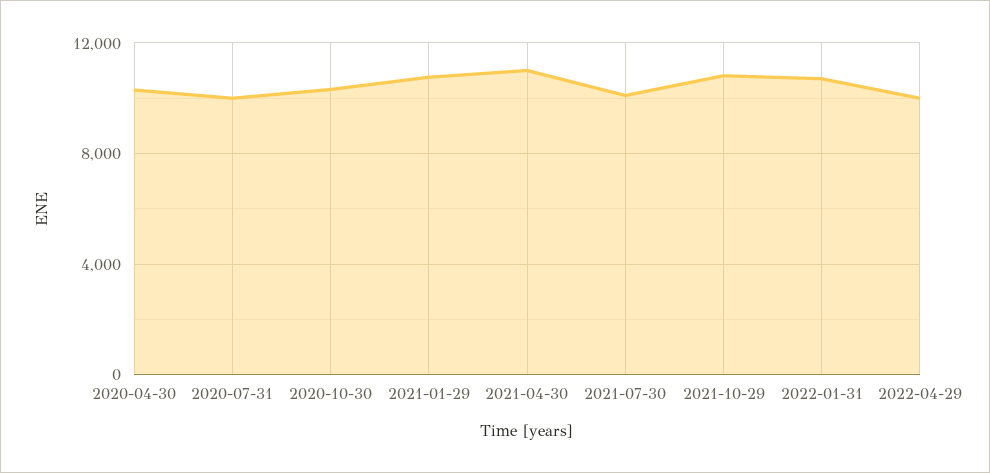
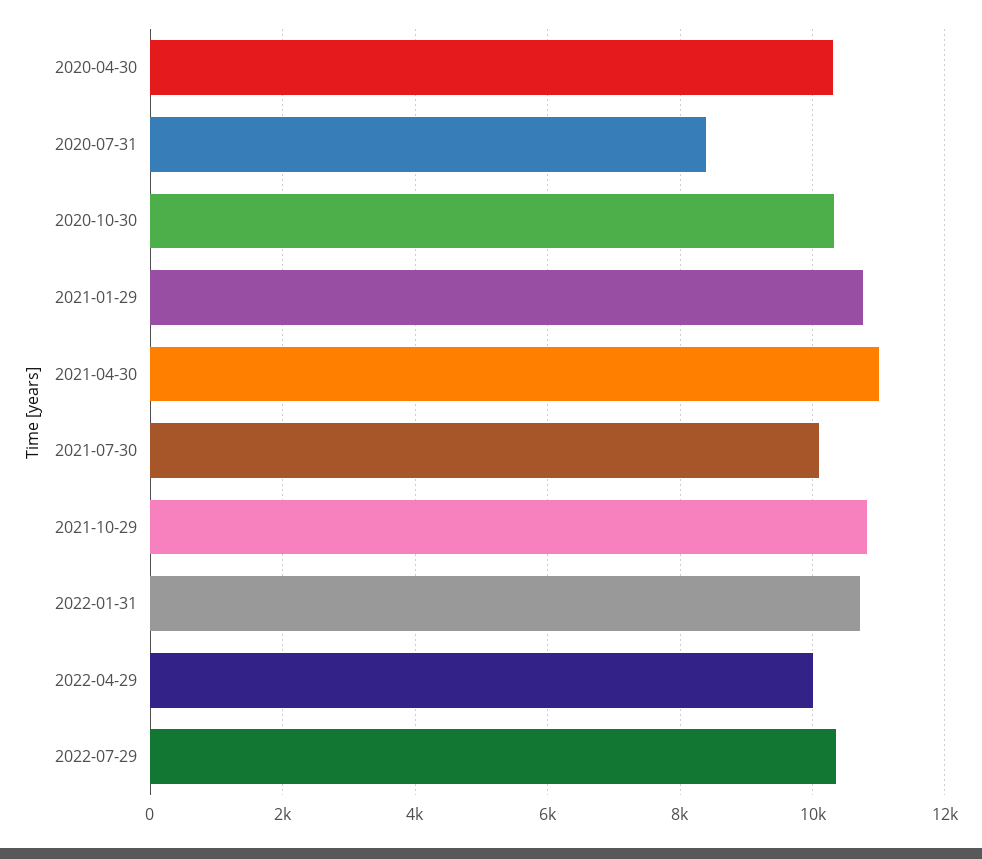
2020-07-31: 10000 -> 8400
2022-07-29: none -> 10400

